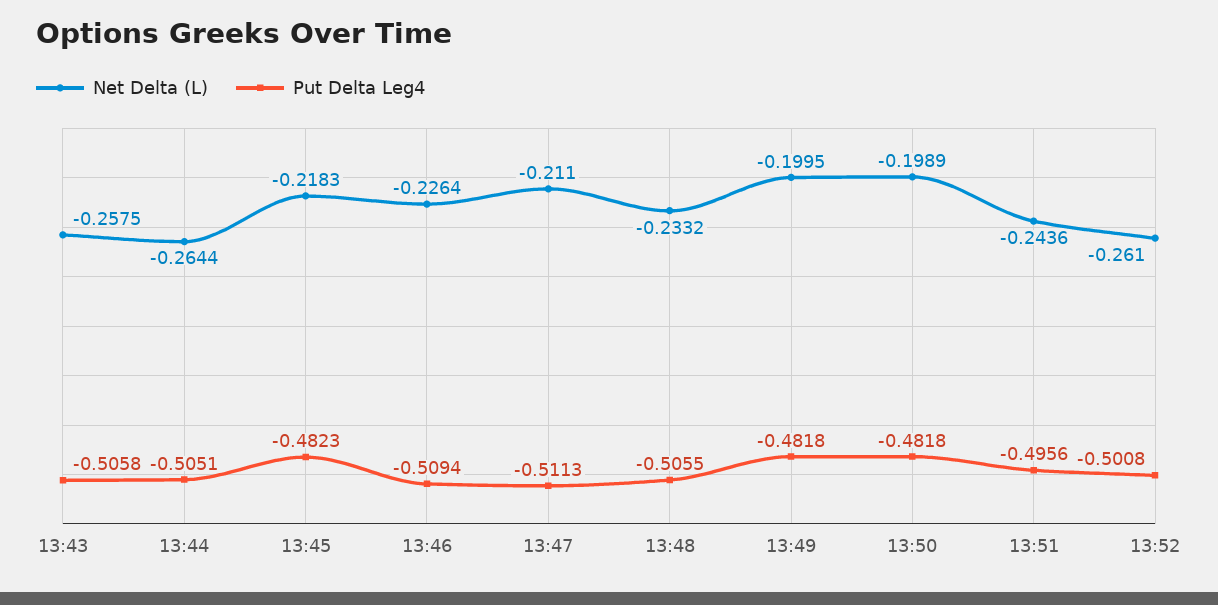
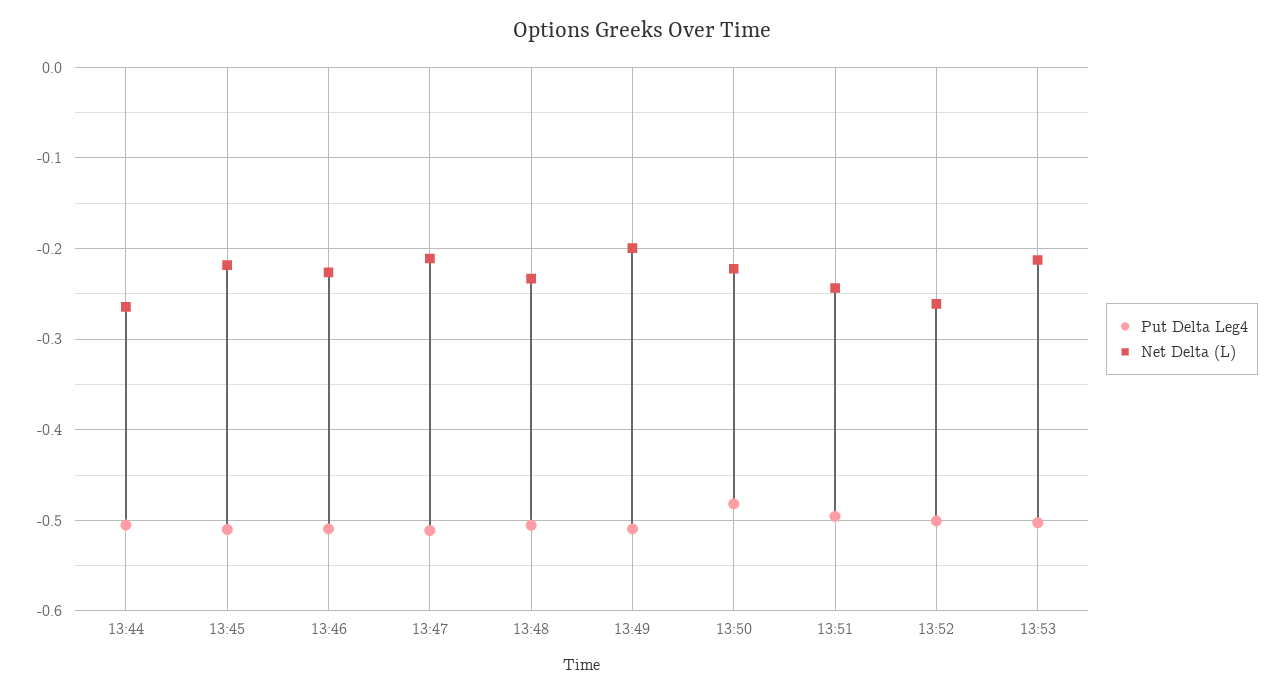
Net Delta (L), 13:43: -0.2575 -> none
Put Delta Leg4, 13:43: -0.5058 -> none
Put Delta Leg4, 13:45: -0.4823 -> -0.51
Put Delta Leg4, 13:49: -0.4818 -> -0.51
Net Delta (L), 13:50: -0.1989 -> -0.22
Put Delta Leg4, 13:53: none -> -0.5
Net Delta (L), 13:53: none -> -0.21

